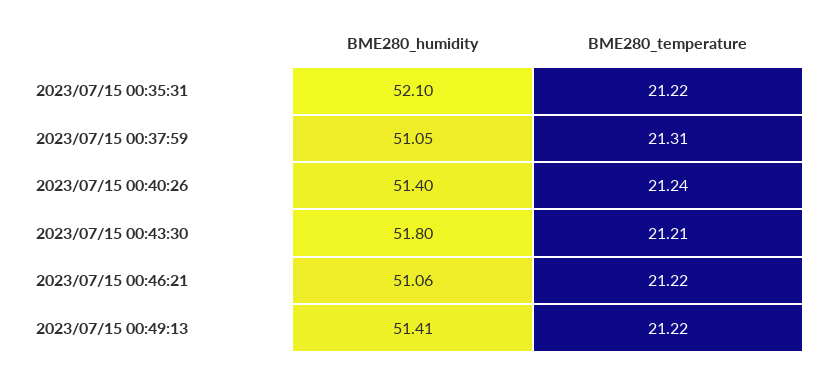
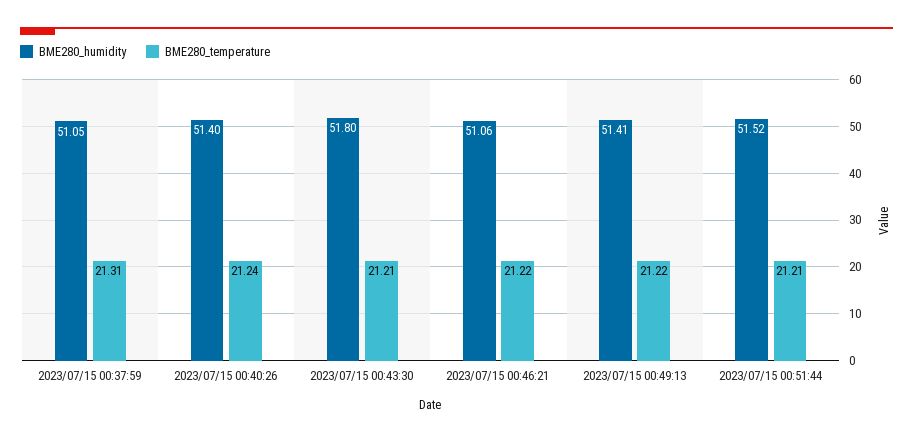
BME280_humidity, 2023/07/15 00:35:31: 52.1 -> none
BME280_temperature, 2023/07/15 00:35:31: 21.22 -> none
BME280_humidity, 2023/07/15 00:51:44: none -> 51.52
BME280_temperature, 2023/07/15 00:51:44: none -> 21.21

